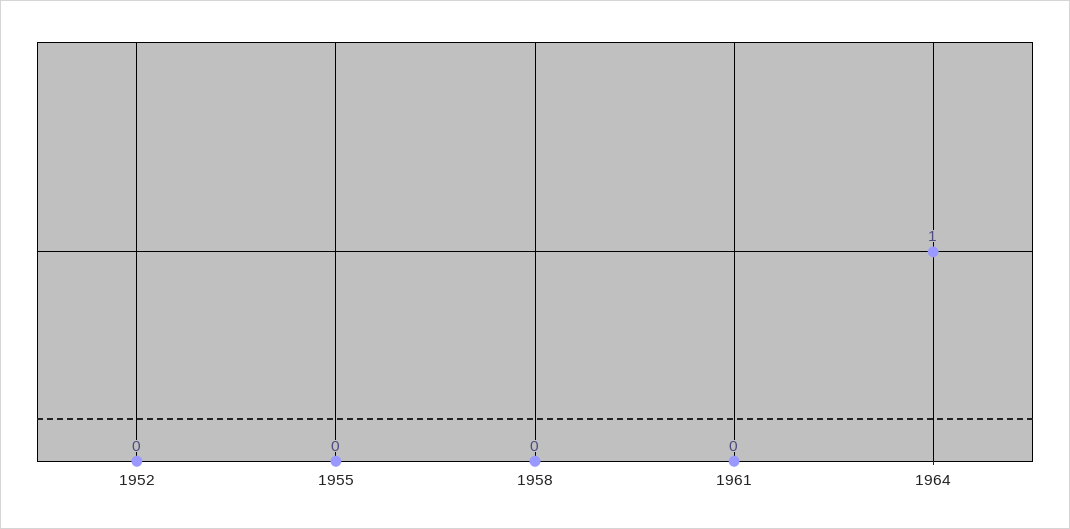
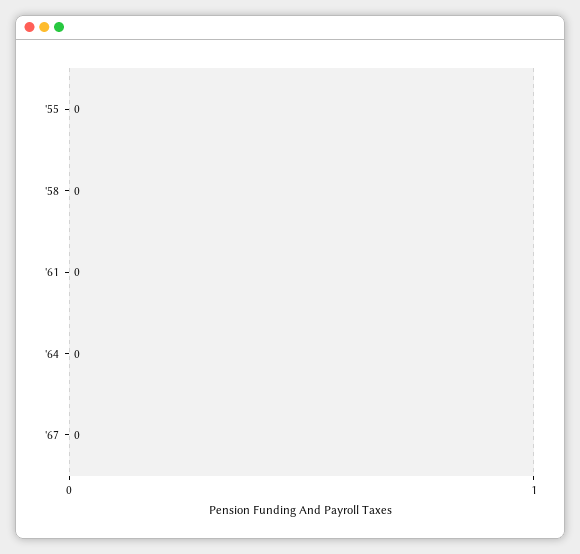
1952: 0 -> none
1964: 1 -> 0
'67: none -> 0

